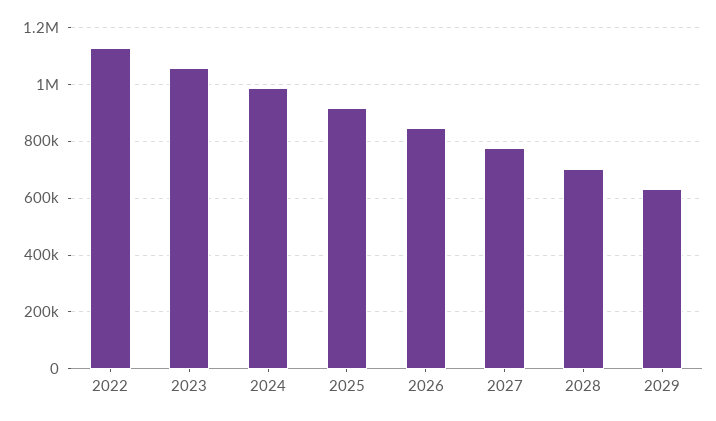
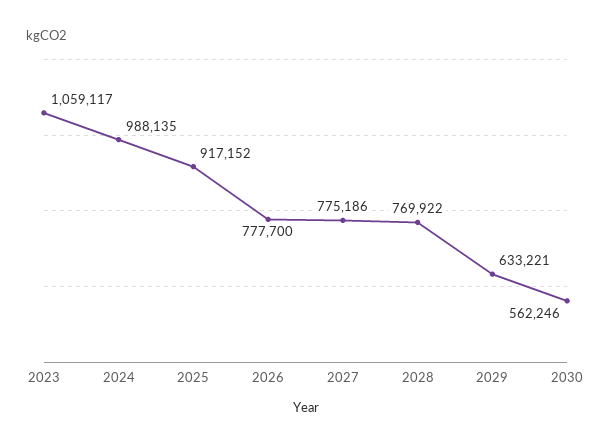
2022: 1125000 -> none
2026: 850000 -> 777700
2028: 700000 -> 769922
2030: none -> 562246

